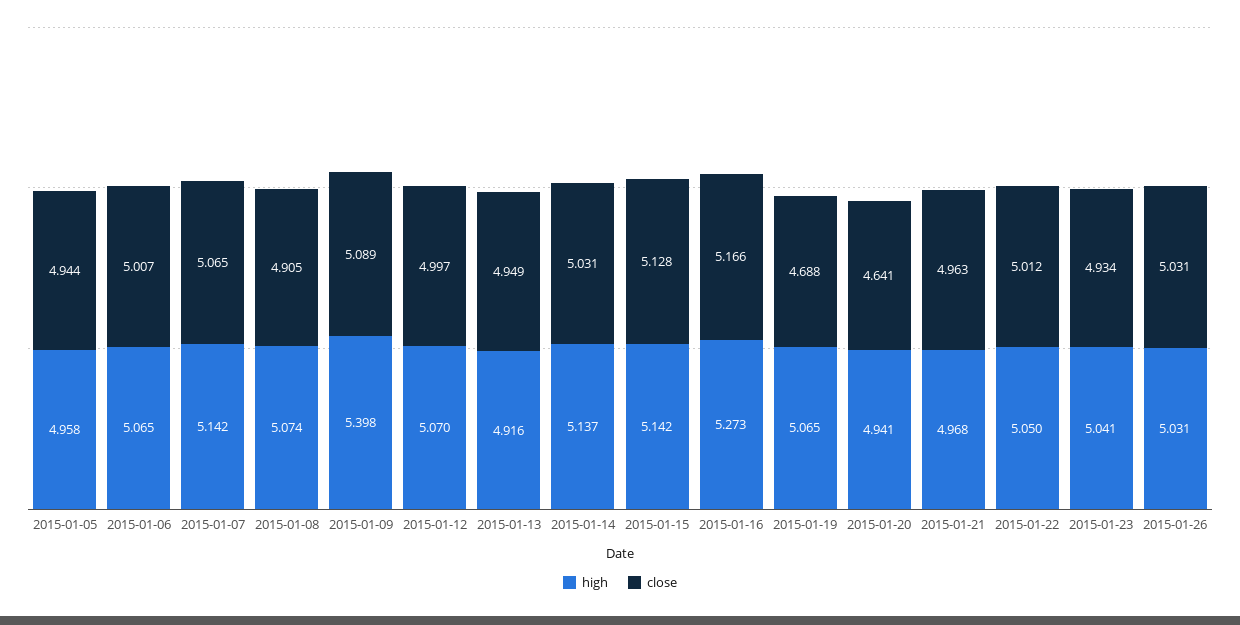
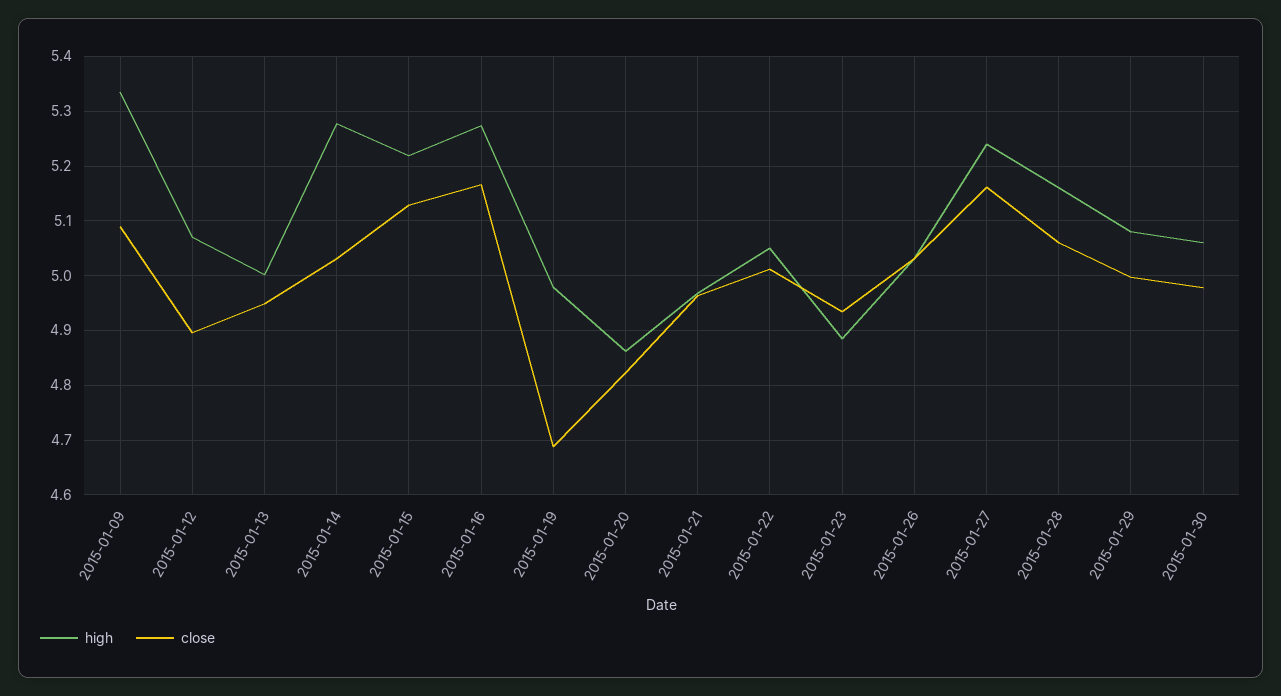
high, 2015-01-05: 4.958 -> none
close, 2015-01-05: 4.944 -> none
high, 2015-01-06: 5.065 -> none
close, 2015-01-06: 5.007 -> none
high, 2015-01-07: 5.142 -> none
close, 2015-01-07: 5.065 -> none
high, 2015-01-08: 5.074 -> none
close, 2015-01-08: 4.905 -> none
high, 2015-01-09: 5.398 -> 5.34
close, 2015-01-12: 4.997 -> 4.9
high, 2015-01-13: 4.916 -> 5
high, 2015-01-14: 5.137 -> 5.28
high, 2015-01-15: 5.142 -> 5.22
high, 2015-01-19: 5.065 -> 4.98
high, 2015-01-20: 4.941 -> 4.86
close, 2015-01-20: 4.641 -> 4.82
high, 2015-01-23: 5.041 -> 4.88
high, 2015-01-27: none -> 5.24
close, 2015-01-27: none -> 5.16
high, 2015-01-28: none -> 5.16
close, 2015-01-28: none -> 5.06
high, 2015-01-29: none -> 5.08
close, 2015-01-29: none -> 5
high, 2015-01-30: none -> 5.06
close, 2015-01-30: none -> 4.98

